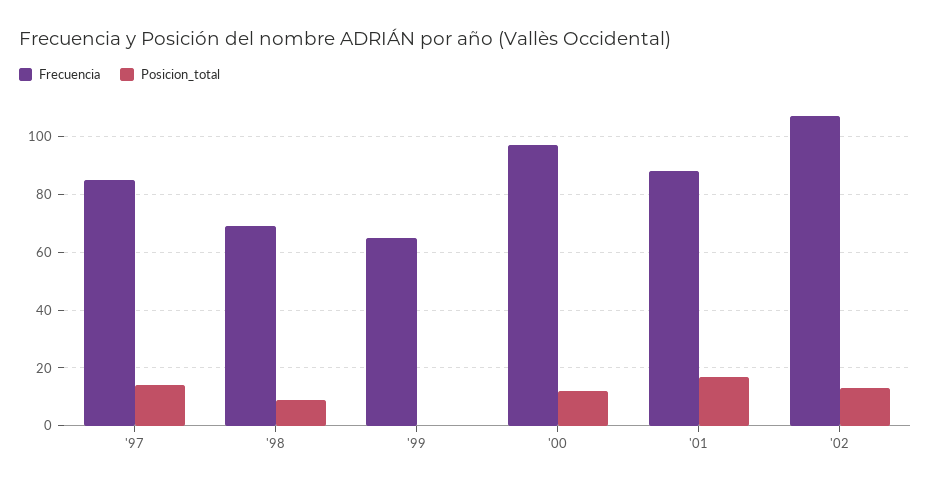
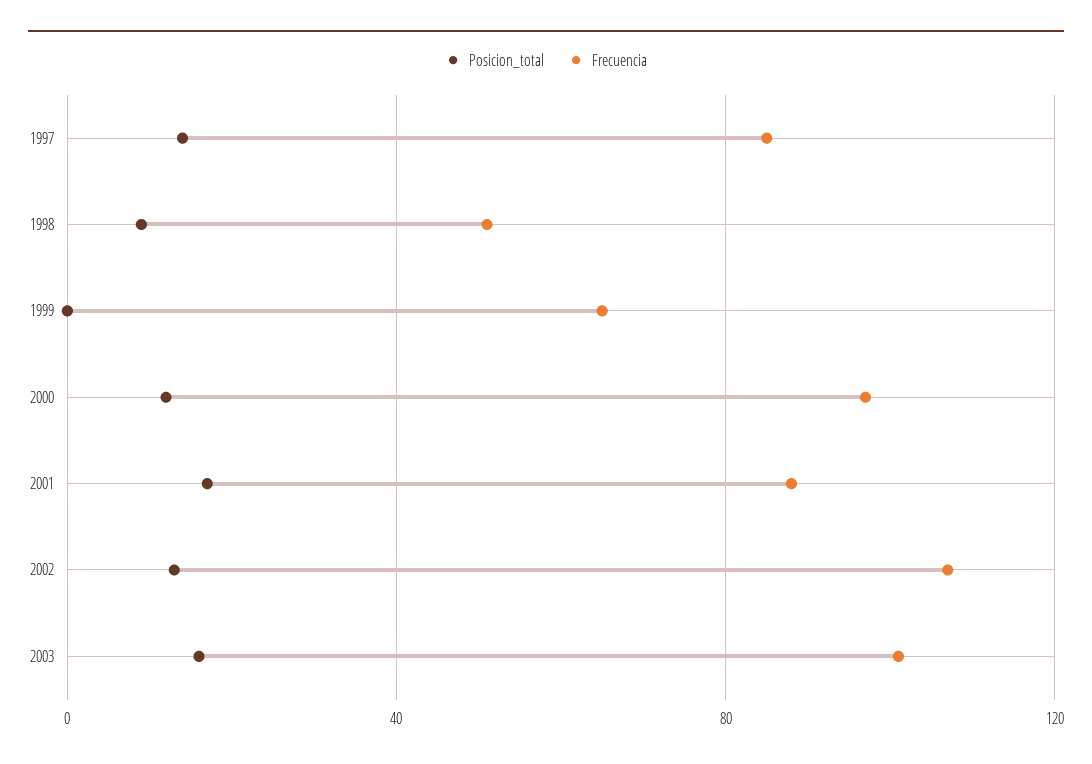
Frecuencia, '98: 70 -> 50
Posicion_total, 2003: none -> 15
Frecuencia, 2003: none -> 100

